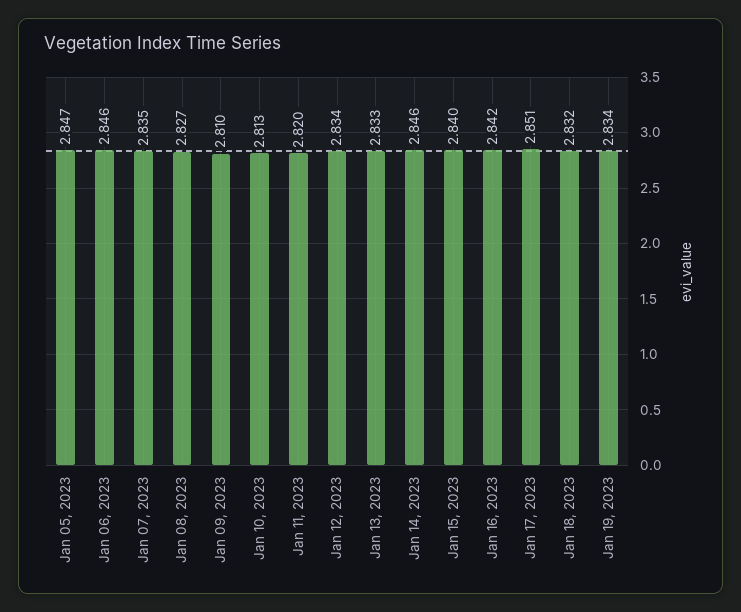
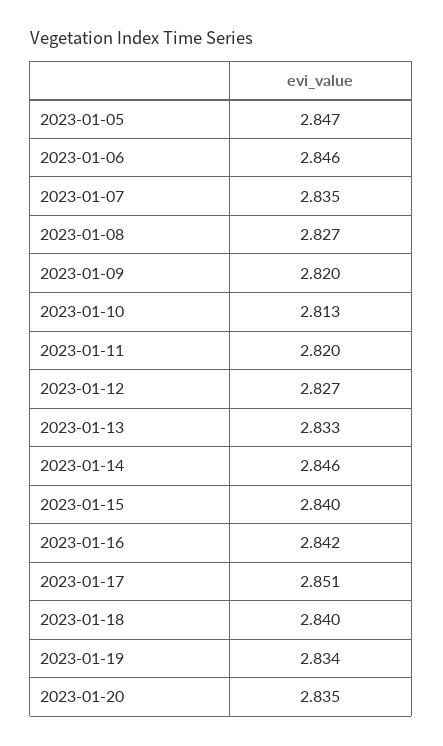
Jan 09, 2023: 2.81 -> 2.82
Jan 12, 2023: 2.834 -> 2.827
Jan 18, 2023: 2.832 -> 2.84
2023-01-20: none -> 2.835

